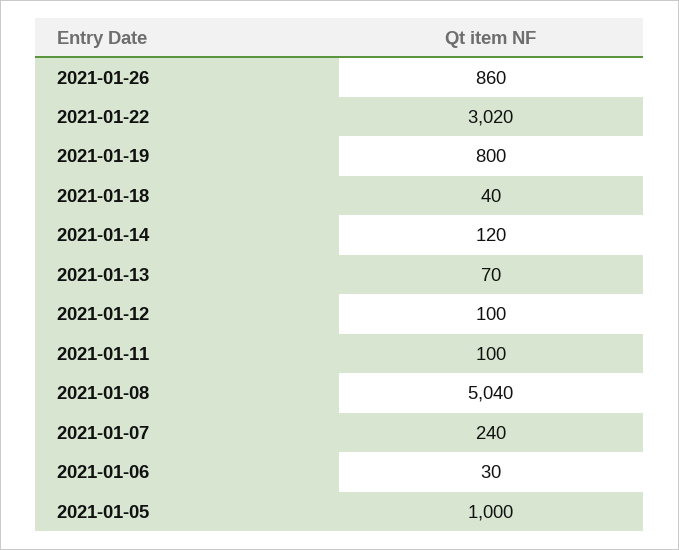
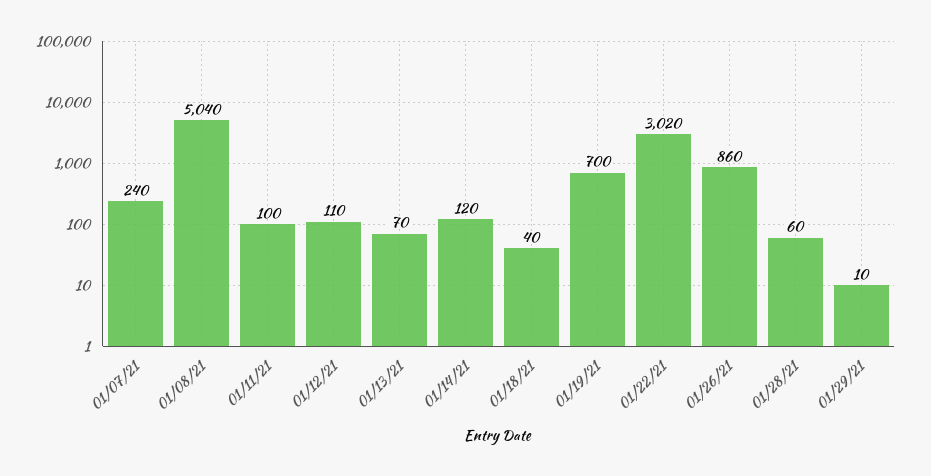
2021-01-19: 800 -> 700
2021-01-12: 100 -> 110
2021-01-06: 30 -> none
2021-01-05: 1000 -> none
01/28/21: none -> 60
01/29/21: none -> 10

